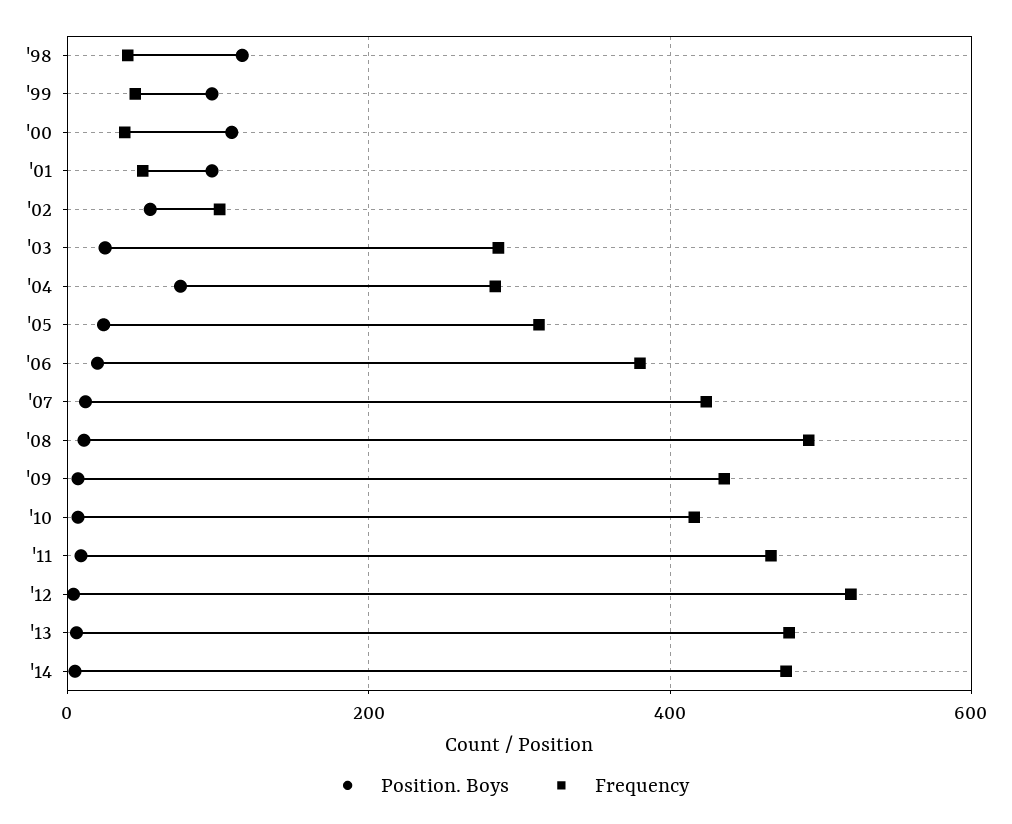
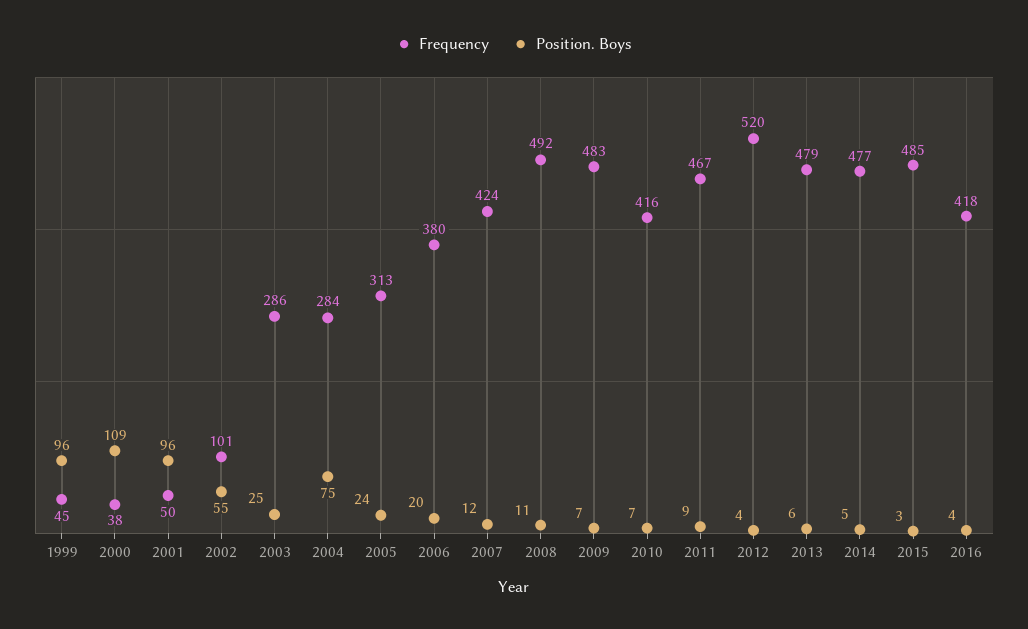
Position. Boys, '98: 120 -> none
Frequency, '98: 40 -> none
Frequency, '09: 440 -> 483
Frequency, 2015: none -> 485
Position. Boys, 2015: none -> 3
Frequency, 2016: none -> 418
Position. Boys, 2016: none -> 4

